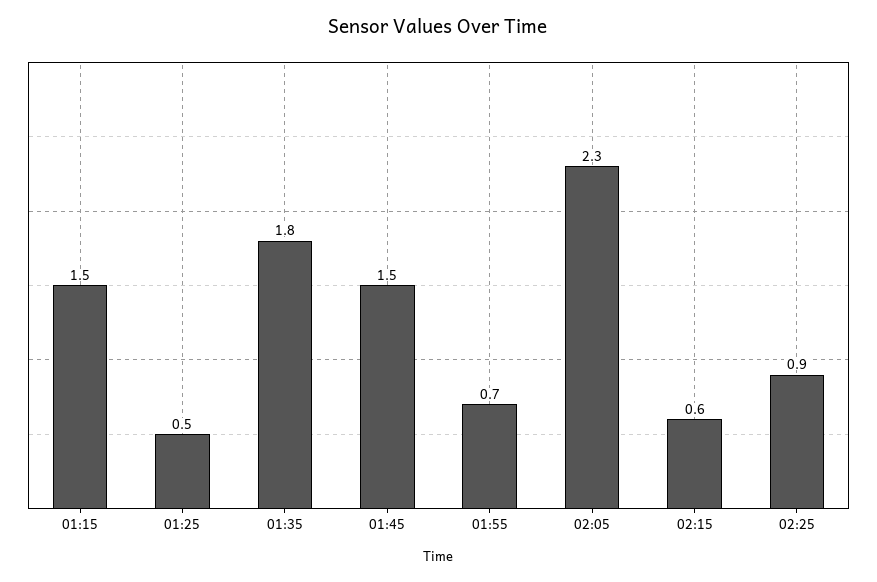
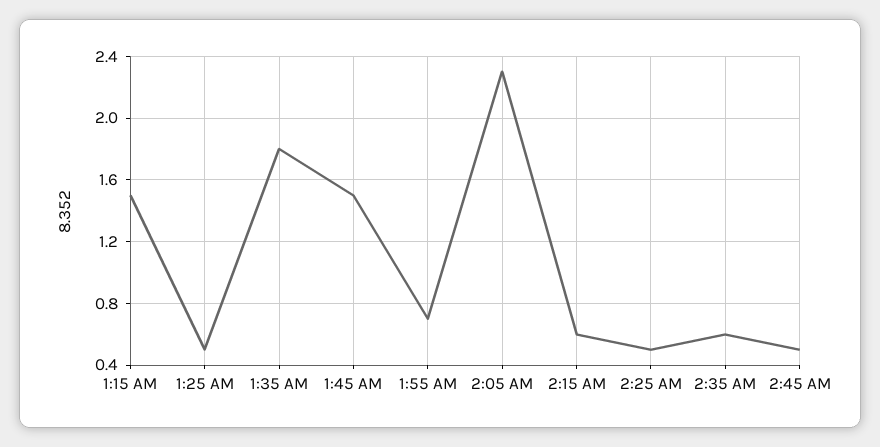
02:25: 0.9 -> 0.5
2:35 AM: none -> 0.6
2:45 AM: none -> 0.5

